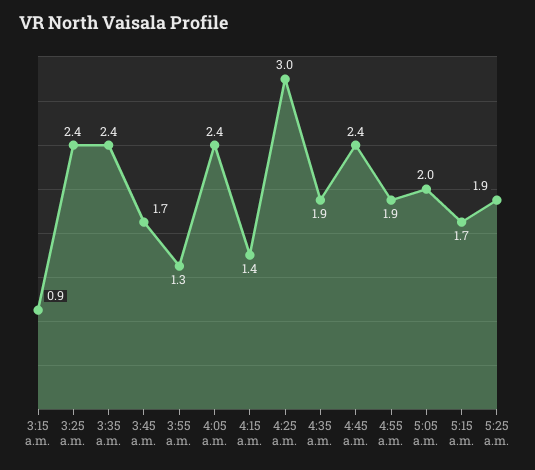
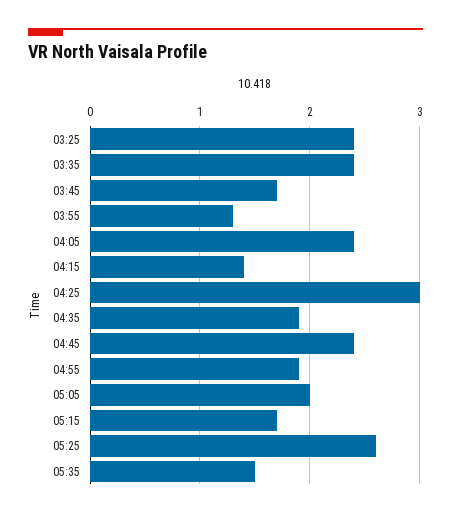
3:15 a.m.: 0.9 -> none
5:25 a.m.: 1.9 -> 2.6
05:35: none -> 1.5

